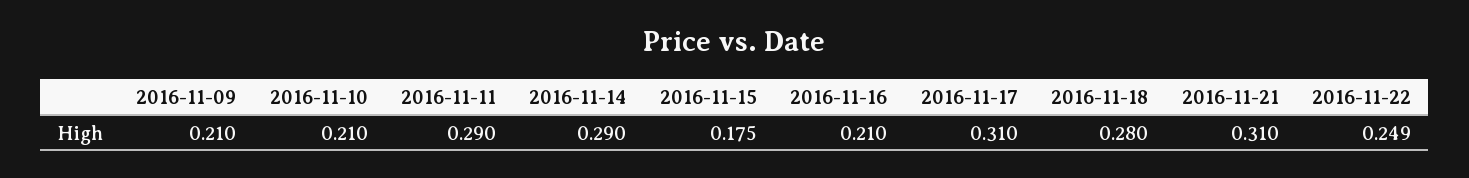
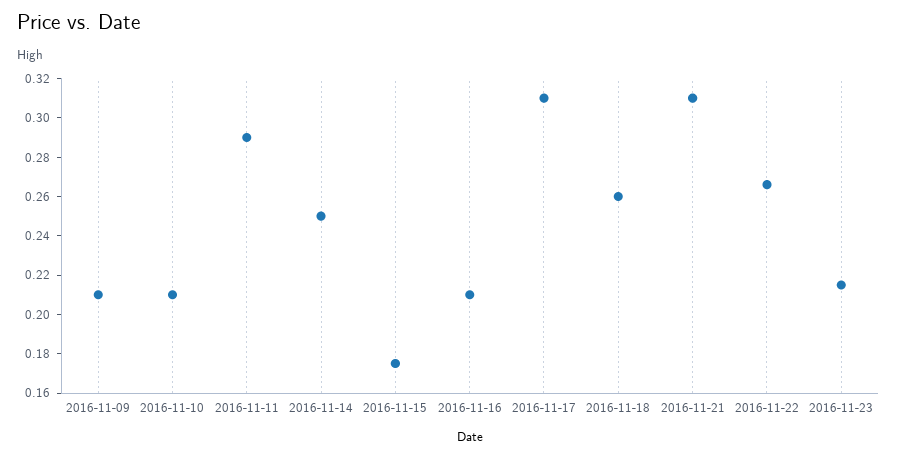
2016-11-14: 0.29 -> 0.25
2016-11-18: 0.28 -> 0.26
2016-11-22: 0.249 -> 0.265
2016-11-23: none -> 0.215

